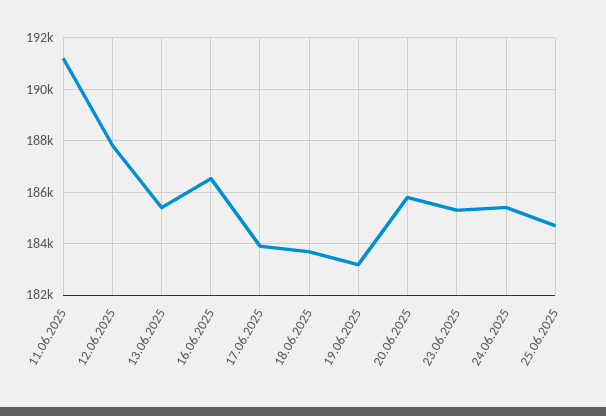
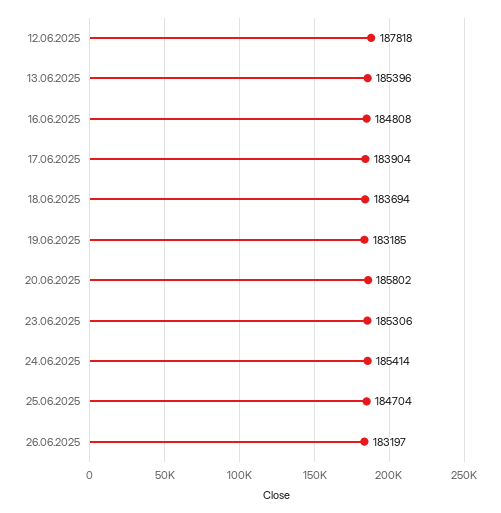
11.06.2025: 191250 -> none
16.06.2025: 186500 -> 184808
26.06.2025: none -> 183197

